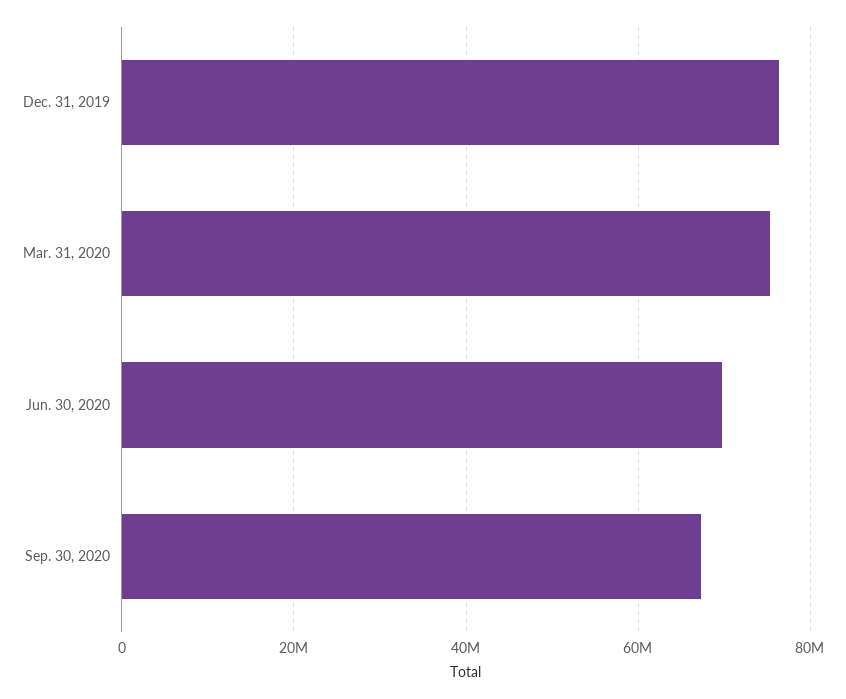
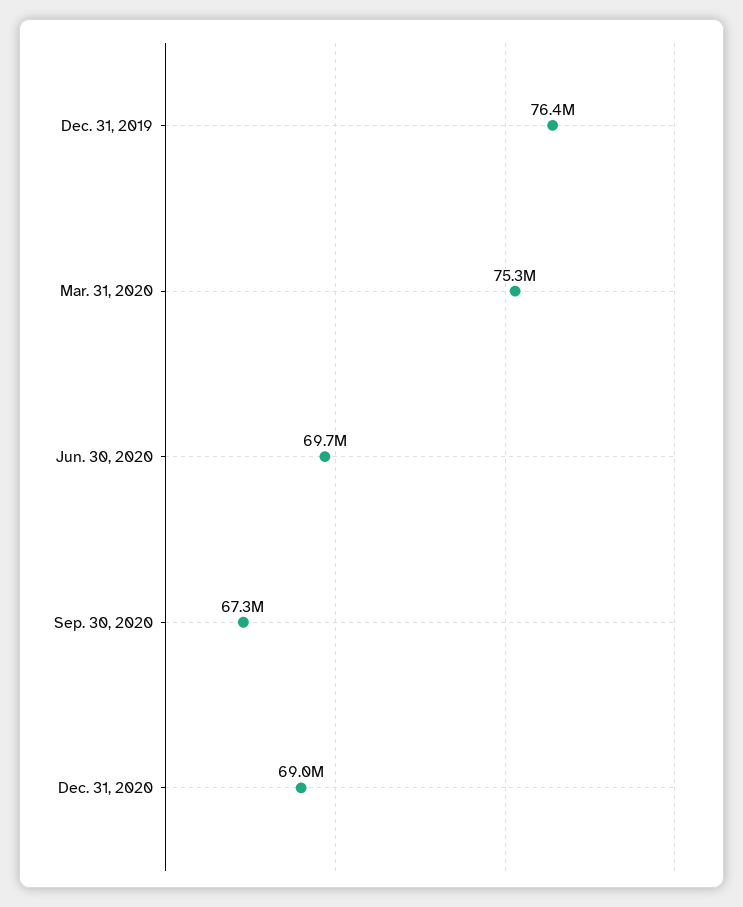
Dec. 31, 2020: none -> 69000000

